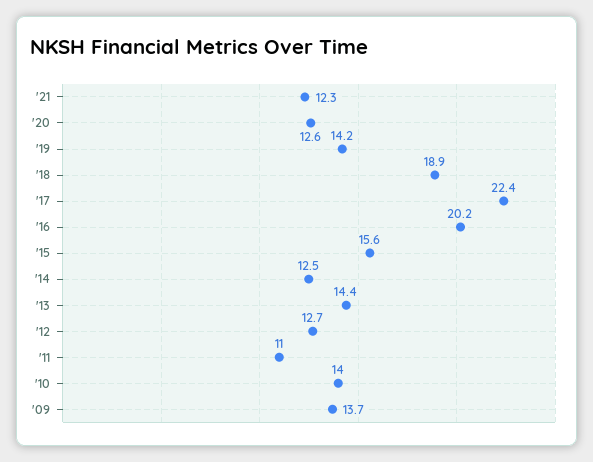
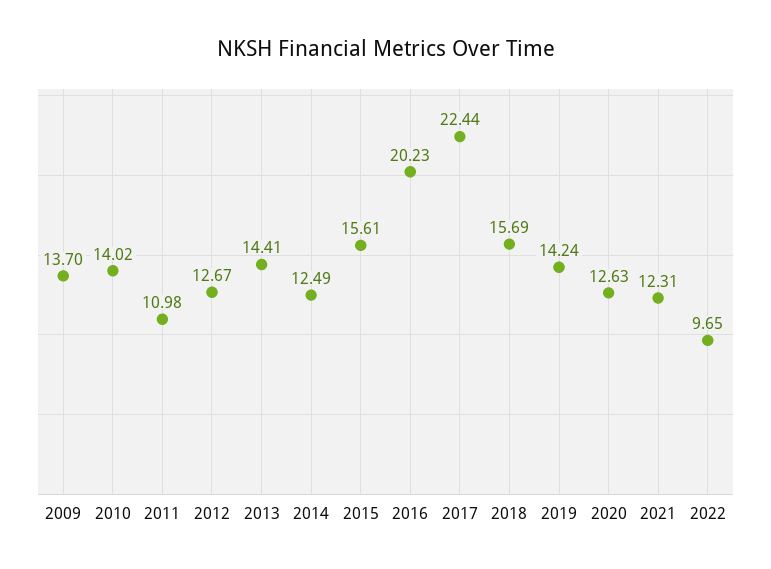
'18: 18.9 -> 15.69
2022: none -> 9.65

